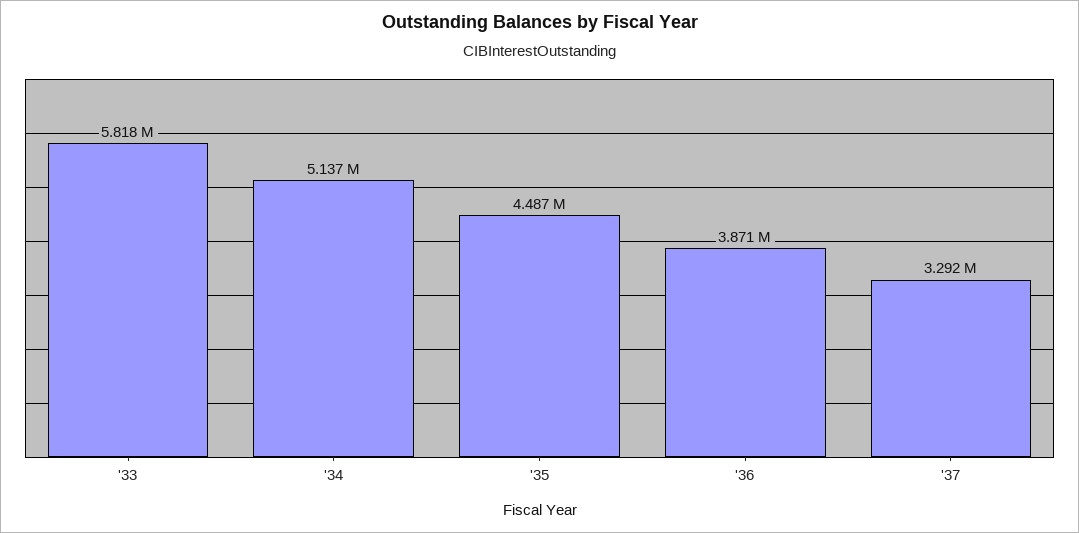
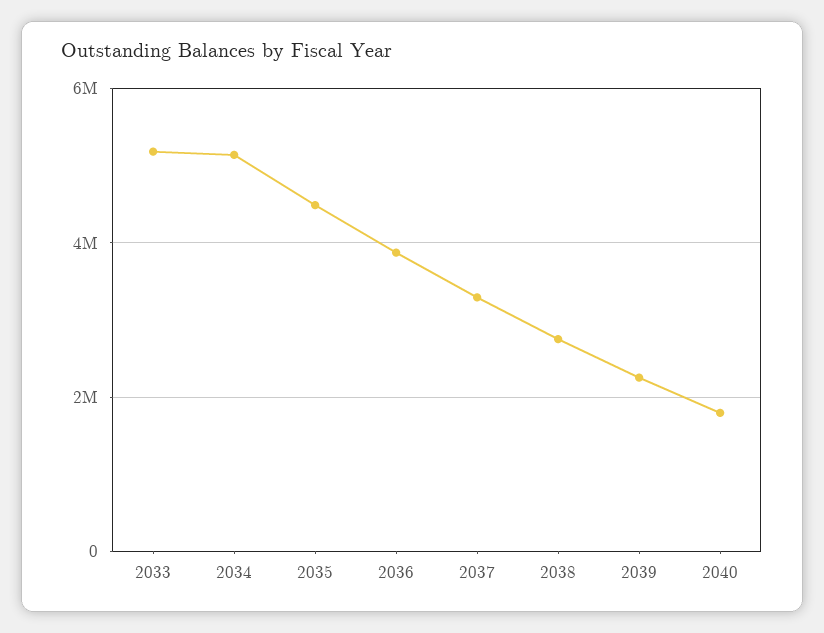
'33: 5818000 -> 5200000
2038: none -> 2800000
2039: none -> 2200000
2040: none -> 1800000

